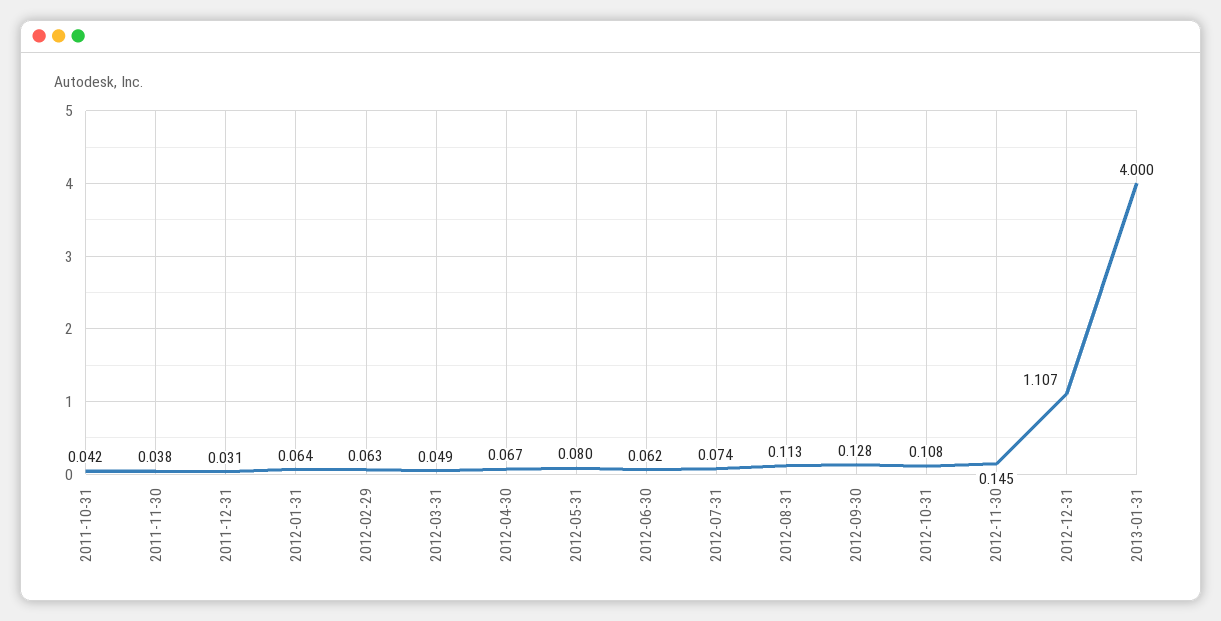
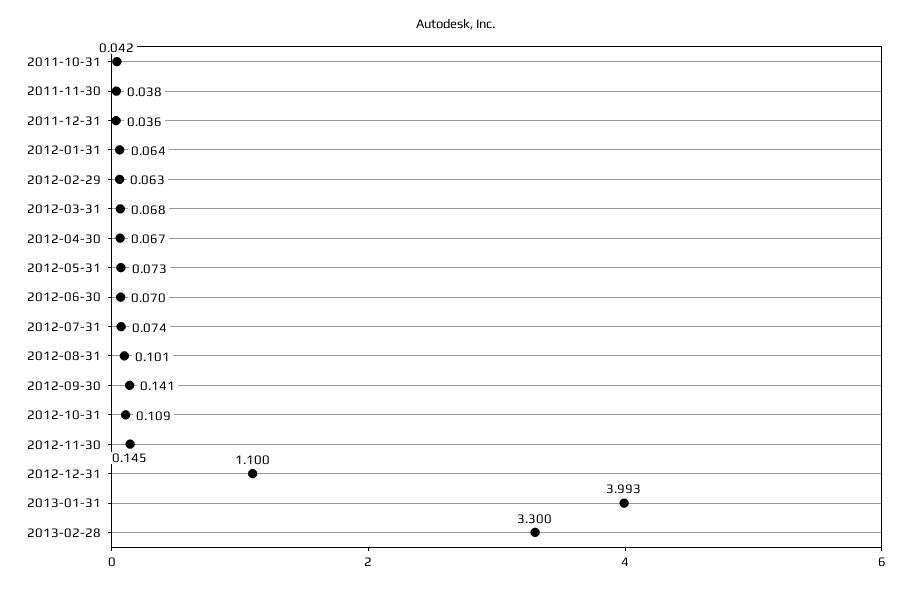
2011-12-31: 0.031 -> 0.036
2012-03-31: 0.049 -> 0.068
2012-05-31: 0.08 -> 0.073
2012-06-30: 0.062 -> 0.07
2012-08-31: 0.113 -> 0.101
2012-09-30: 0.128 -> 0.141
2012-10-31: 0.108 -> 0.109
2012-12-31: 1.107 -> 1.1
2013-01-31: 4 -> 3.993
2013-02-28: none -> 3.3

